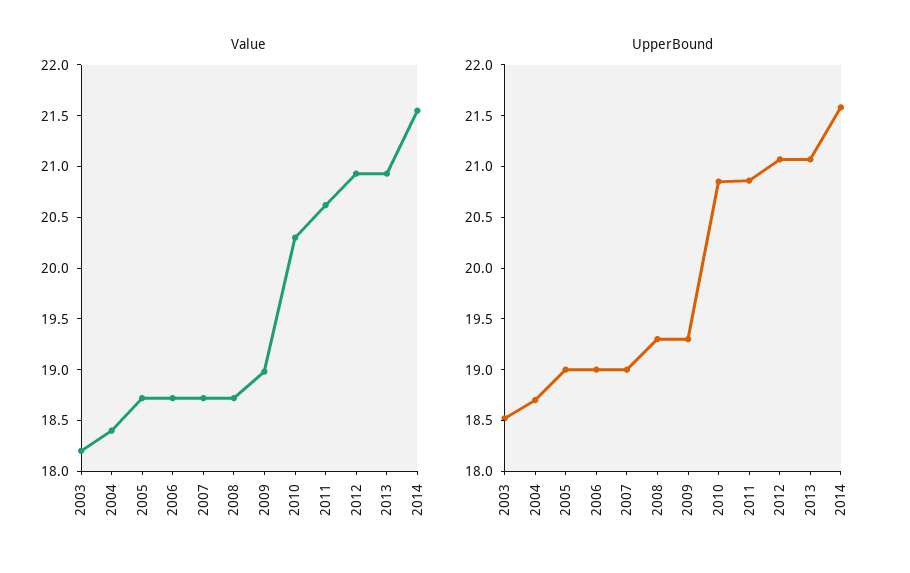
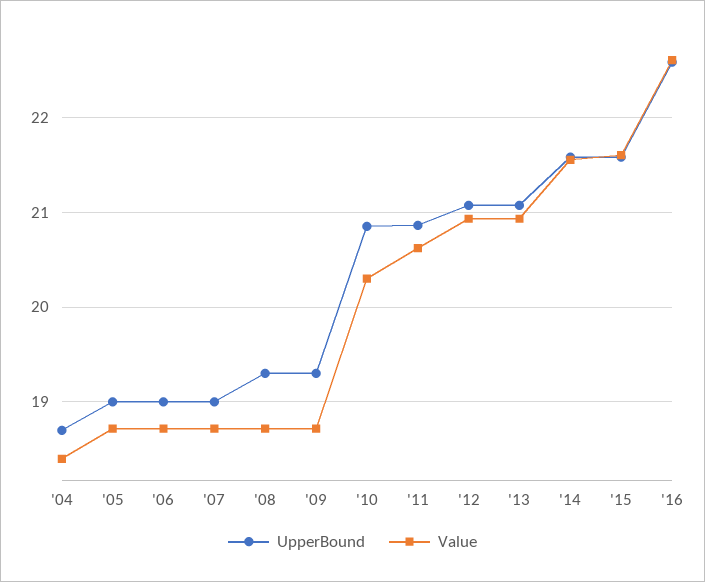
Value, 2003: 18.2 -> none
Value, 2009: 19 -> 18.7
UpperBound, 2003: 18.5 -> none
UpperBound, '15: none -> 21.6
Value, '15: none -> 21.6
UpperBound, '16: none -> 22.6
Value, '16: none -> 22.6

